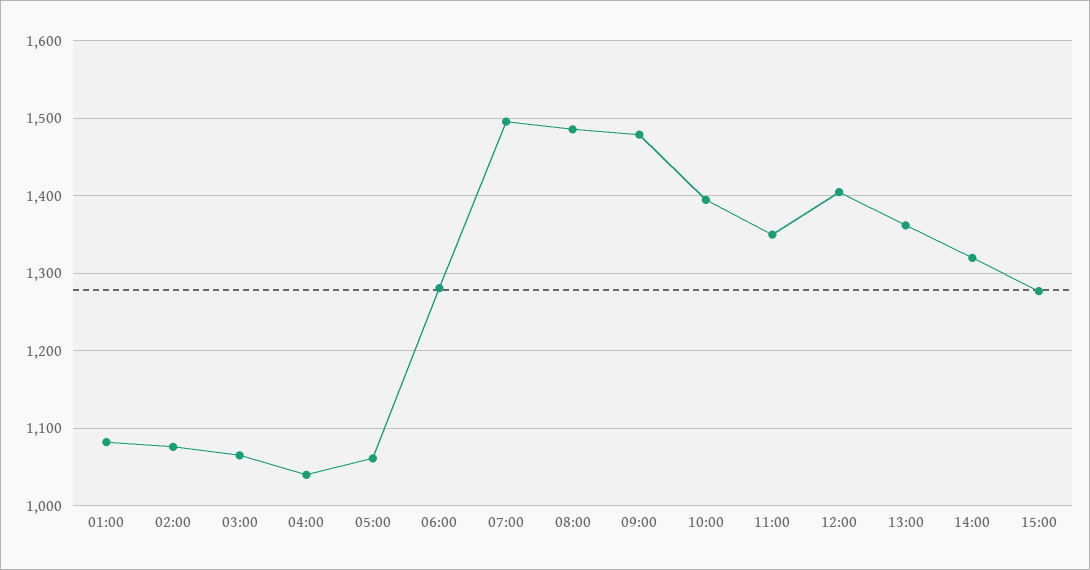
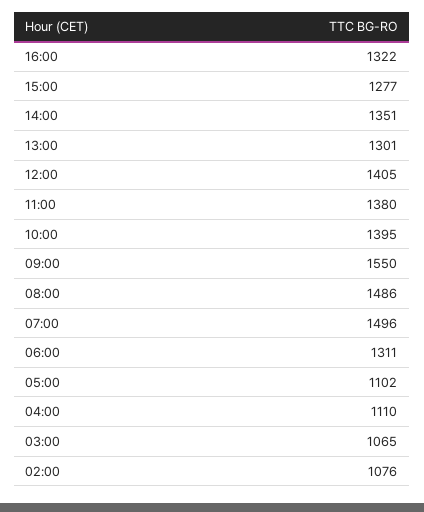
01:00: 1080 -> none
04:00: 1040 -> 1110
05:00: 1060 -> 1102
06:00: 1280 -> 1311
09:00: 1480 -> 1550
11:00: 1350 -> 1380
13:00: 1360 -> 1301
14:00: 1320 -> 1351
16:00: none -> 1322

